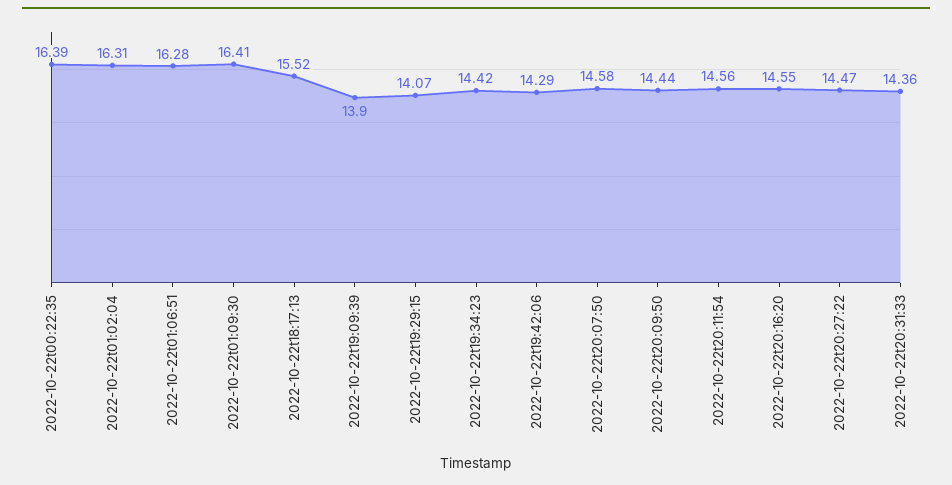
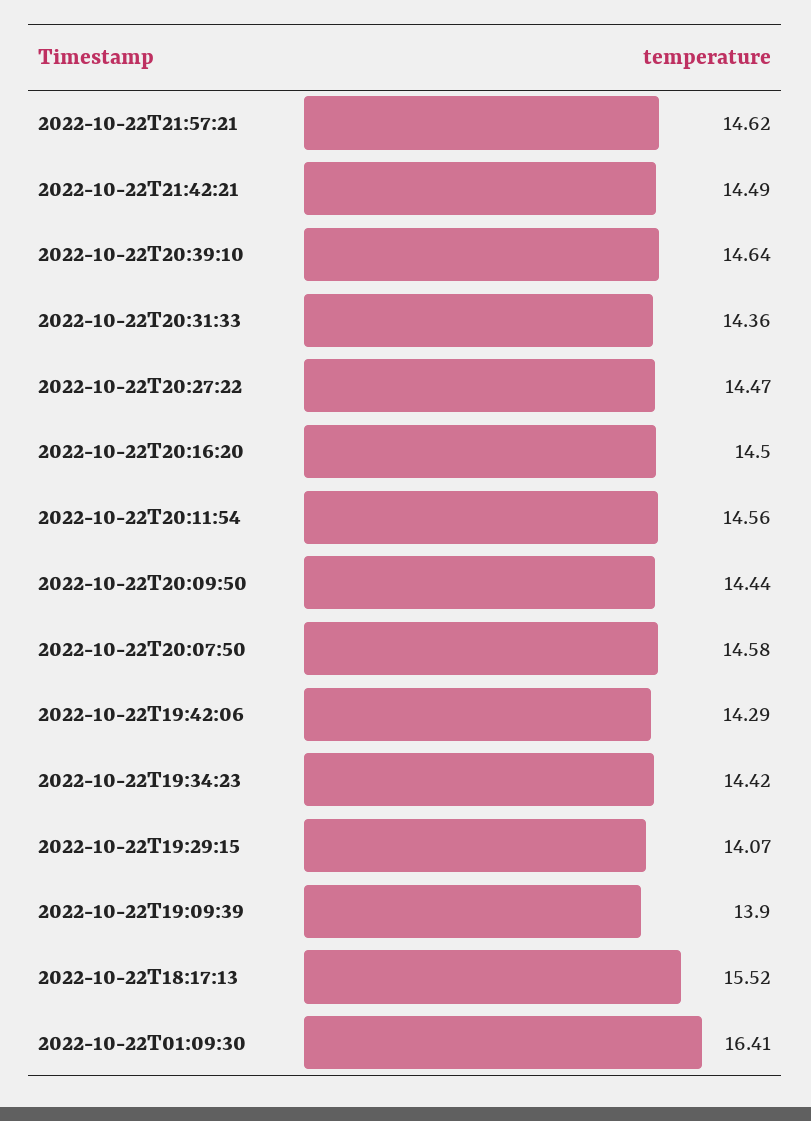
2022-10-22t00:22:35: 16.39 -> none
2022-10-22t01:02:04: 16.31 -> none
2022-10-22t01:06:51: 16.28 -> none
2022-10-22t20:16:20: 14.55 -> 14.5
2022-10-22T21:57:21: none -> 14.62
2022-10-22T21:42:21: none -> 14.49
2022-10-22T20:39:10: none -> 14.64

